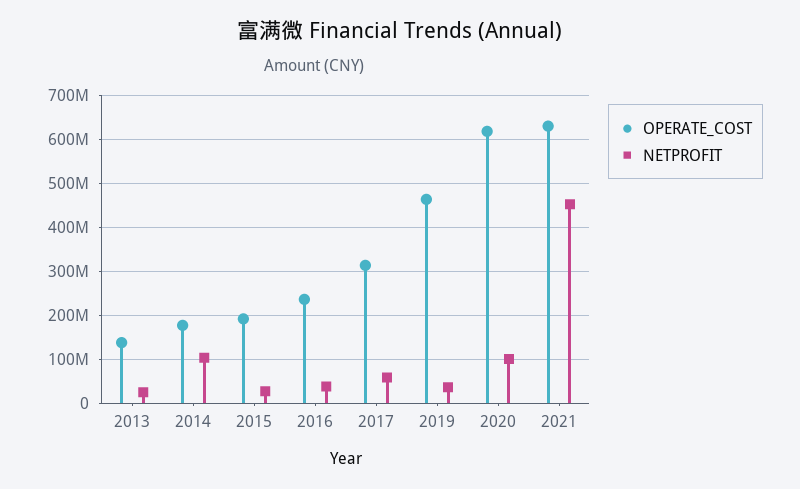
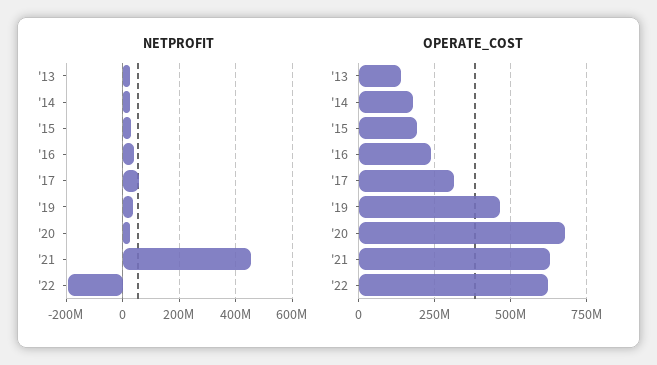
NETPROFIT, 2014: 100000000 -> 25000000
OPERATE_COST, 2020: 620000000 -> 675000000
NETPROFIT, 2020: 100000000 -> 25000000
NETPROFIT, '22: none -> -200000000
OPERATE_COST, '22: none -> 625000000

